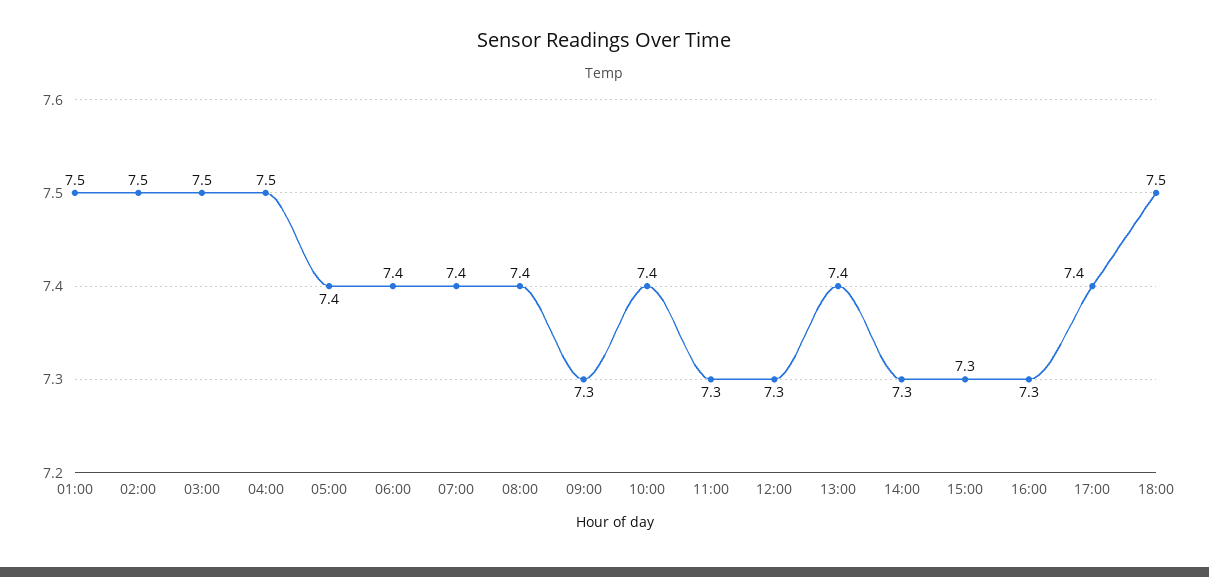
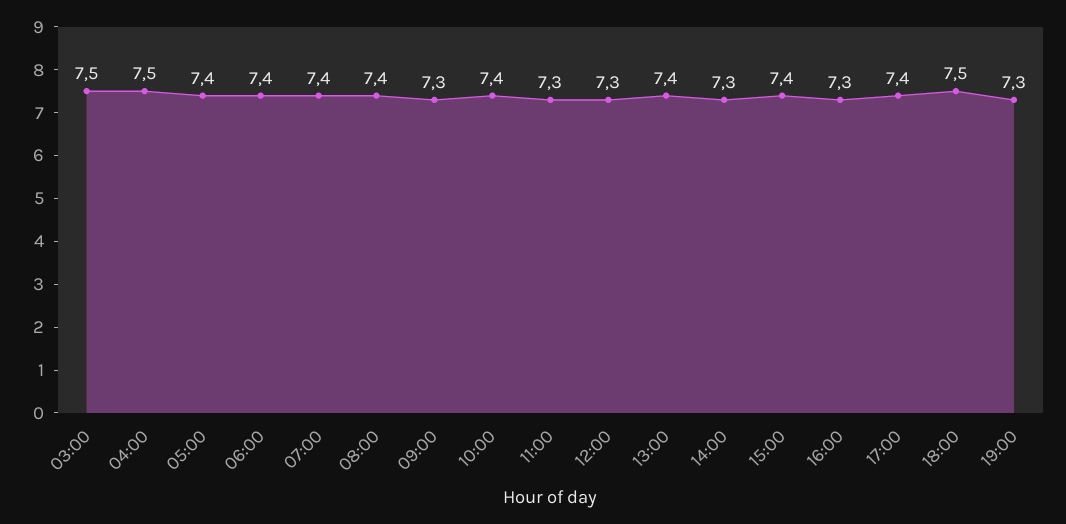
01:00: 7.5 -> none
02:00: 7.5 -> none
15:00: 7.3 -> 7.4
19:00: none -> 7.3

